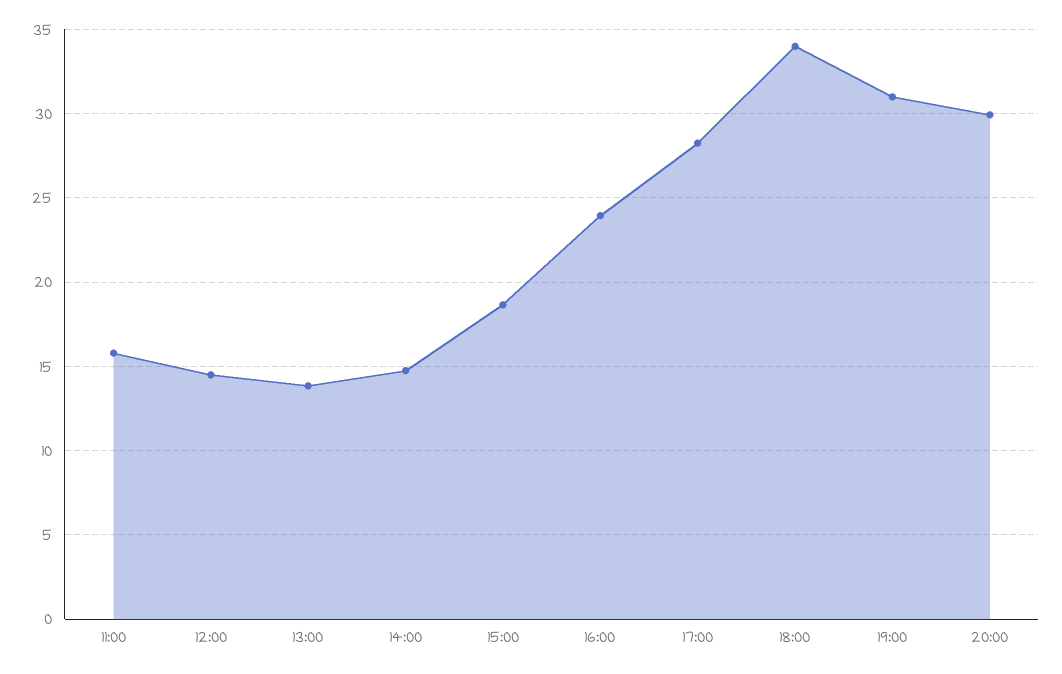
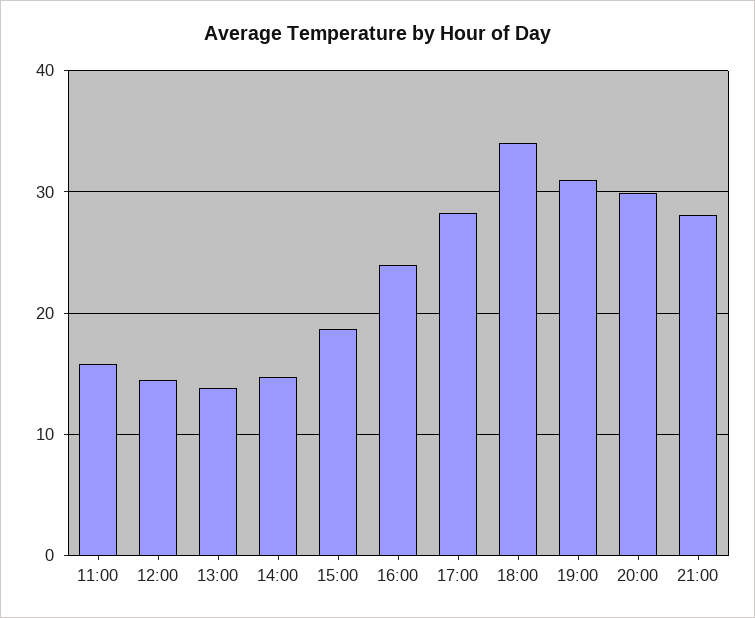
21:00: none -> 28

